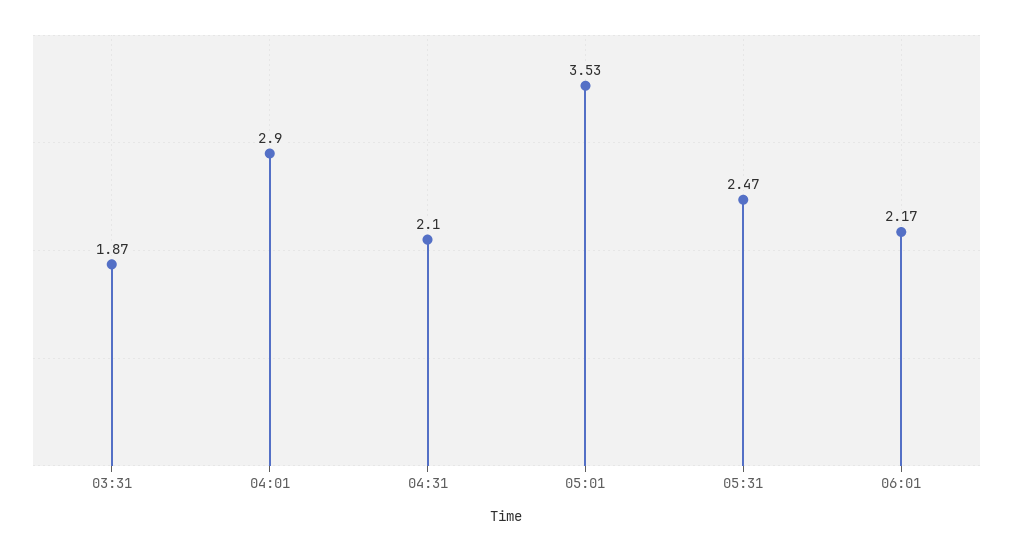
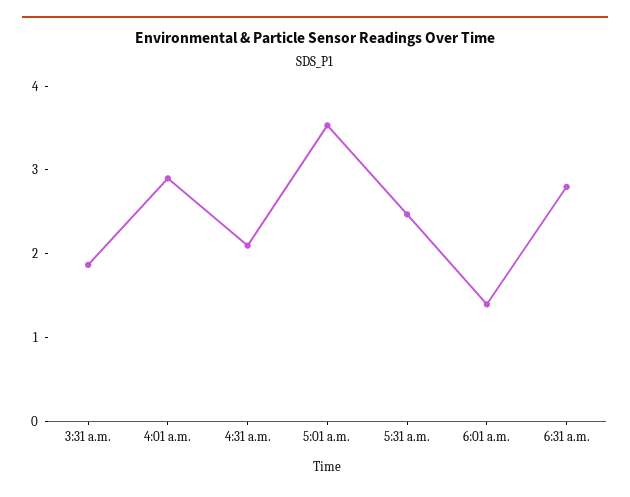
06:01: 2.17 -> 1.4
6:31 a.m.: none -> 2.8

